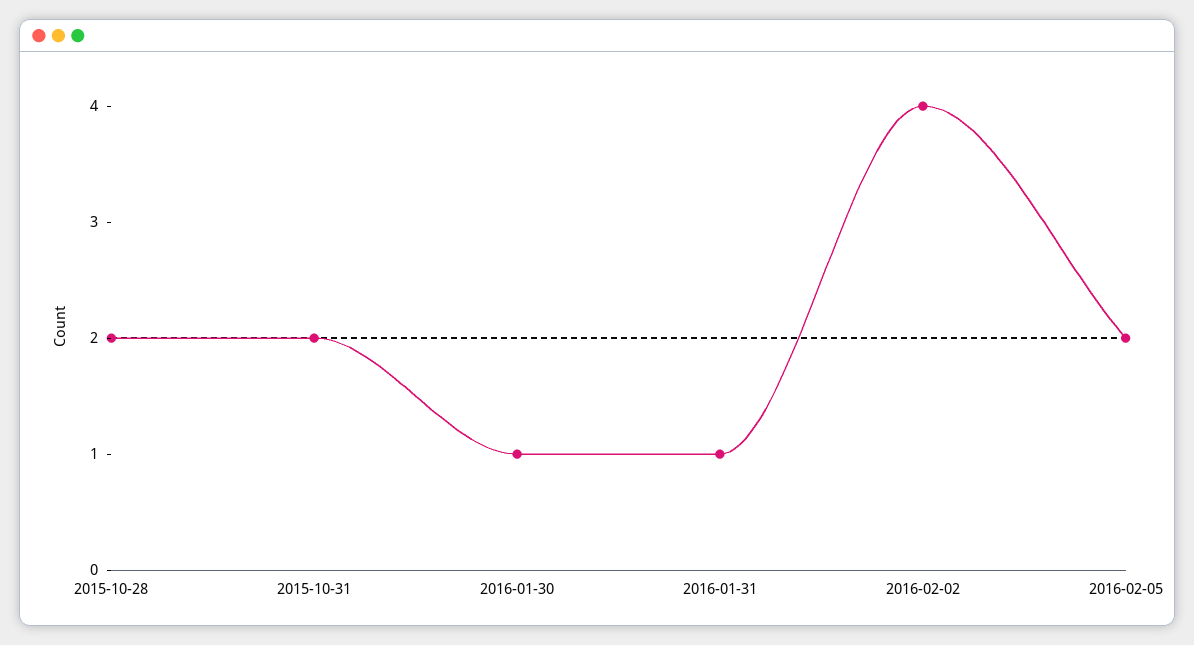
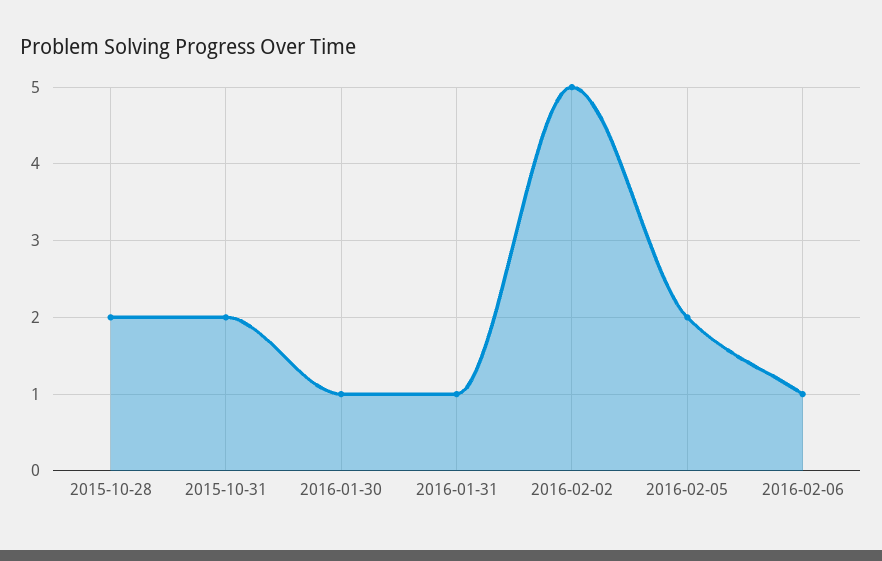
2016-02-02: 4 -> 5
2016-02-06: none -> 1

